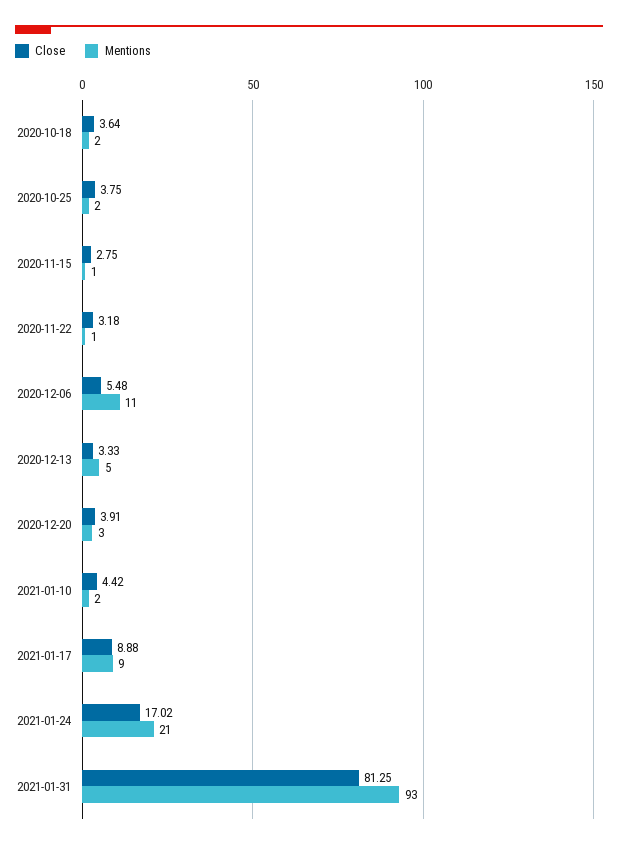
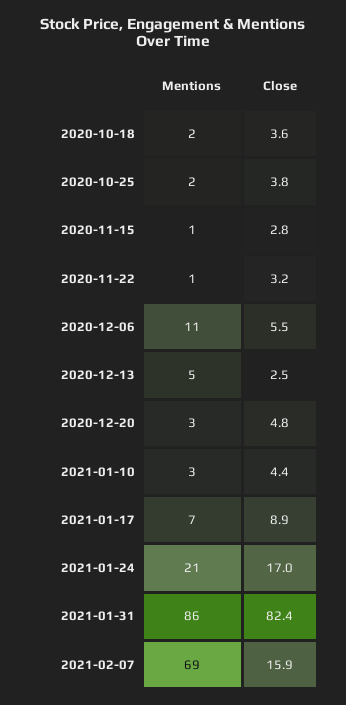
Close, 2020-12-13: 3.33 -> 2.5
Close, 2020-12-20: 3.91 -> 4.8
Mentions, 2021-01-10: 2 -> 3
Mentions, 2021-01-17: 9 -> 7
Close, 2021-01-31: 81.25 -> 82.4
Mentions, 2021-01-31: 93 -> 86
Mentions, 2021-02-07: none -> 69
Close, 2021-02-07: none -> 15.9

